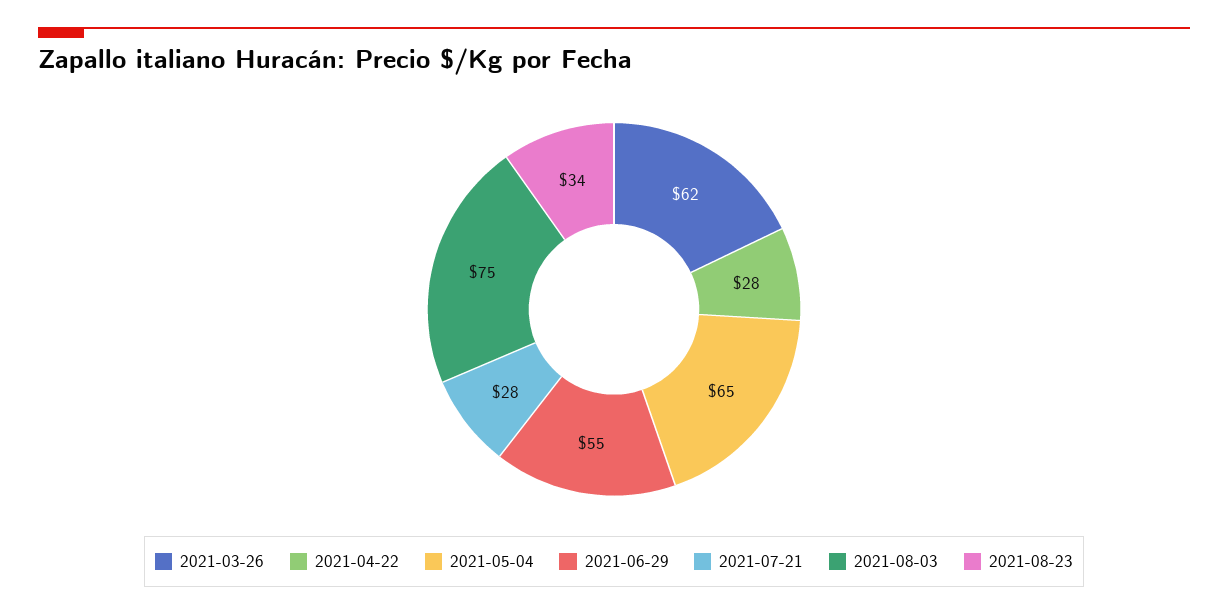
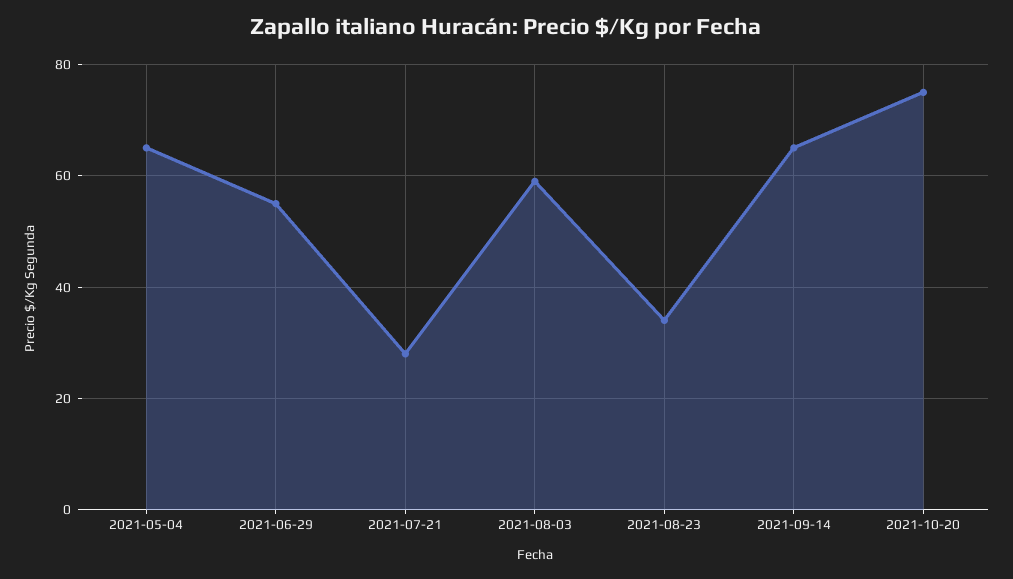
2021-03-26: 62 -> none
2021-04-22: 28 -> none
2021-08-03: 75 -> 60
2021-09-14: none -> 65
2021-10-20: none -> 75

